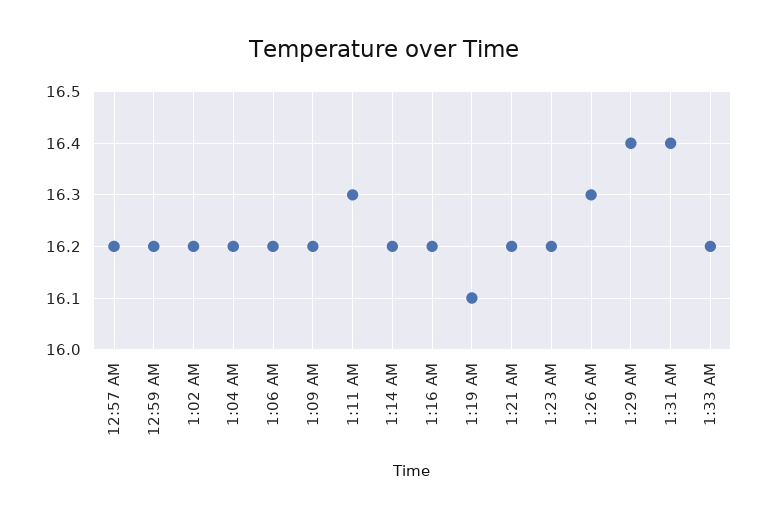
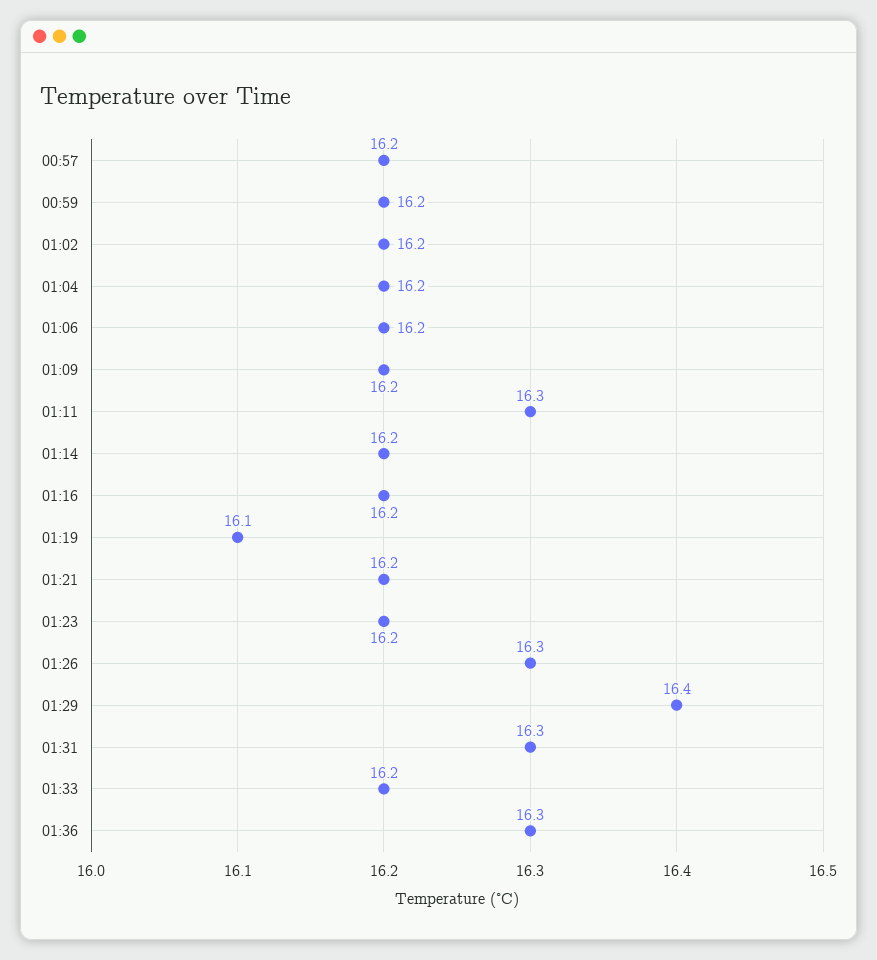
1:31 AM: 16.4 -> 16.3
01:36: none -> 16.3

